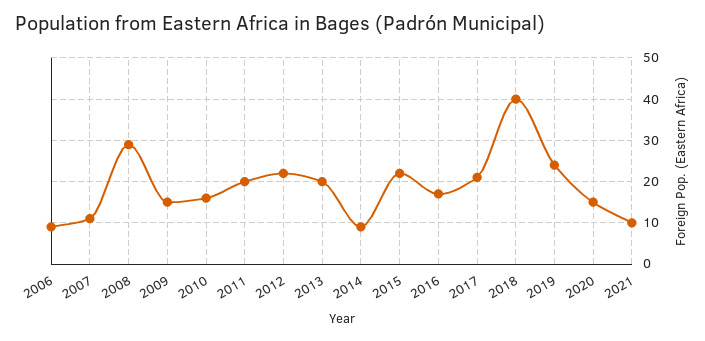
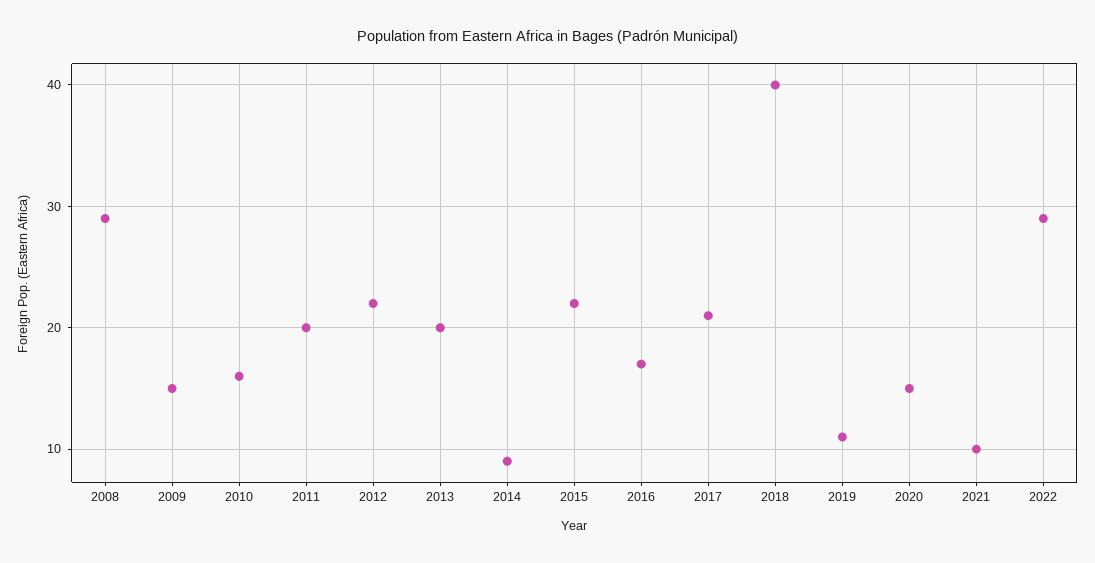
2006: 10 -> none
2007: 10 -> none
2019: 25 -> 11
2022: none -> 29

